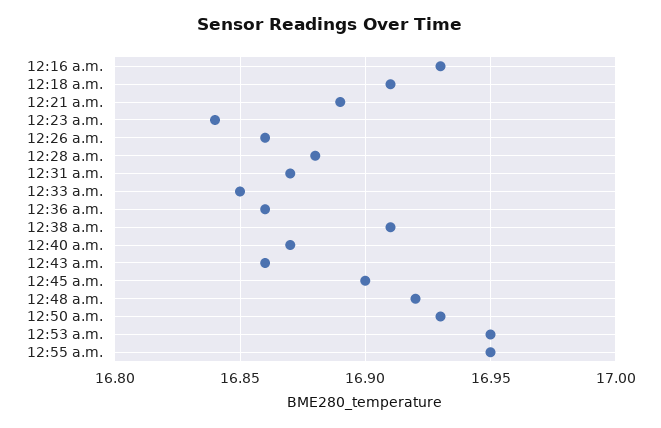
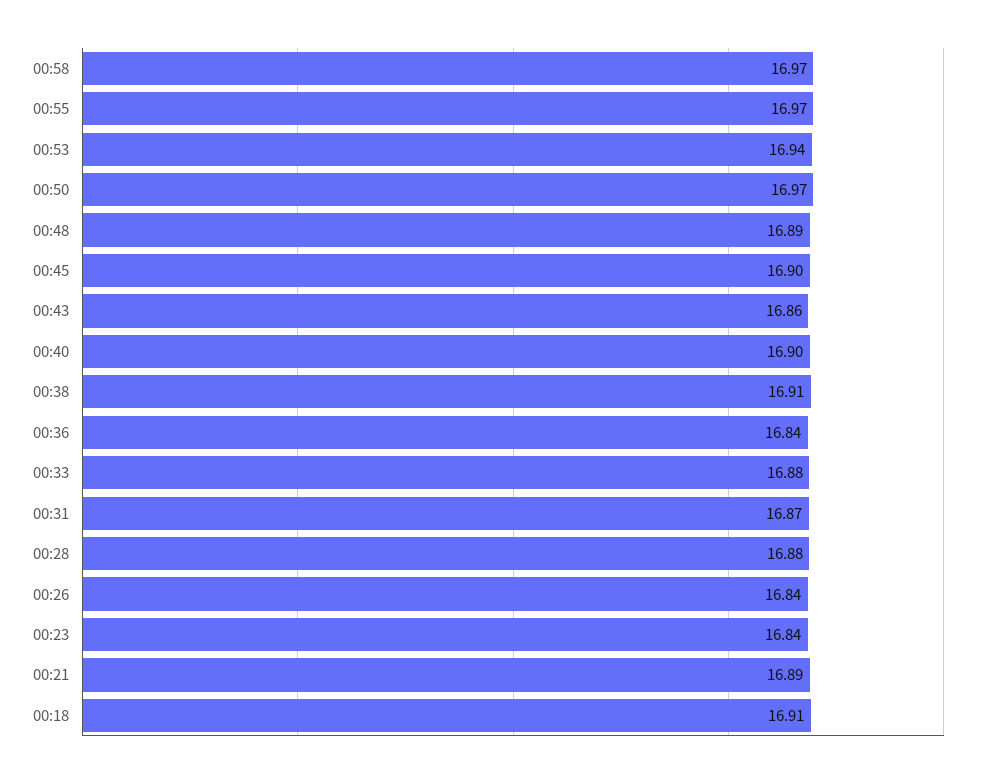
12:16 a.m.: 16.93 -> none
12:26 a.m.: 16.86 -> 16.84
12:33 a.m.: 16.85 -> 16.88
12:36 a.m.: 16.86 -> 16.84
12:40 a.m.: 16.87 -> 16.9
12:48 a.m.: 16.92 -> 16.89
12:50 a.m.: 16.93 -> 16.97
12:53 a.m.: 16.95 -> 16.94
12:55 a.m.: 16.95 -> 16.97
00:58: none -> 16.97

